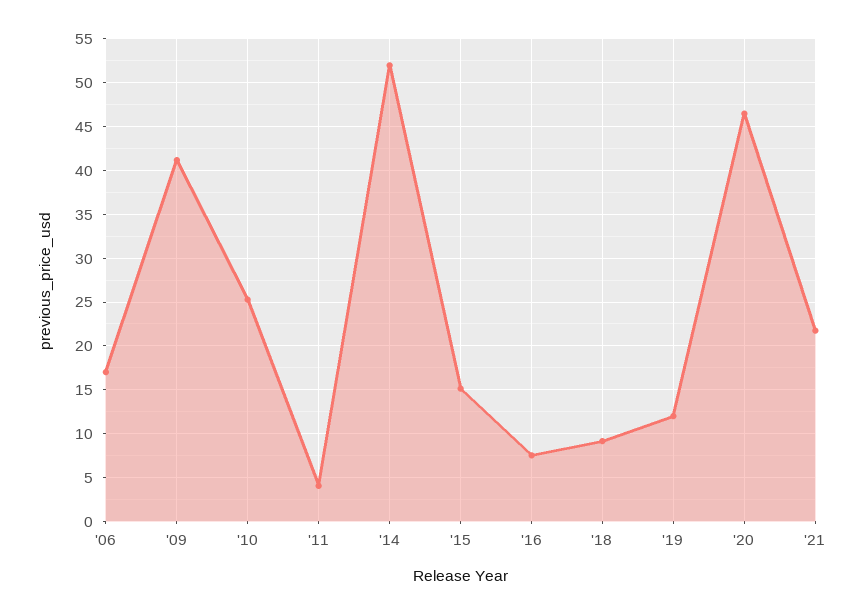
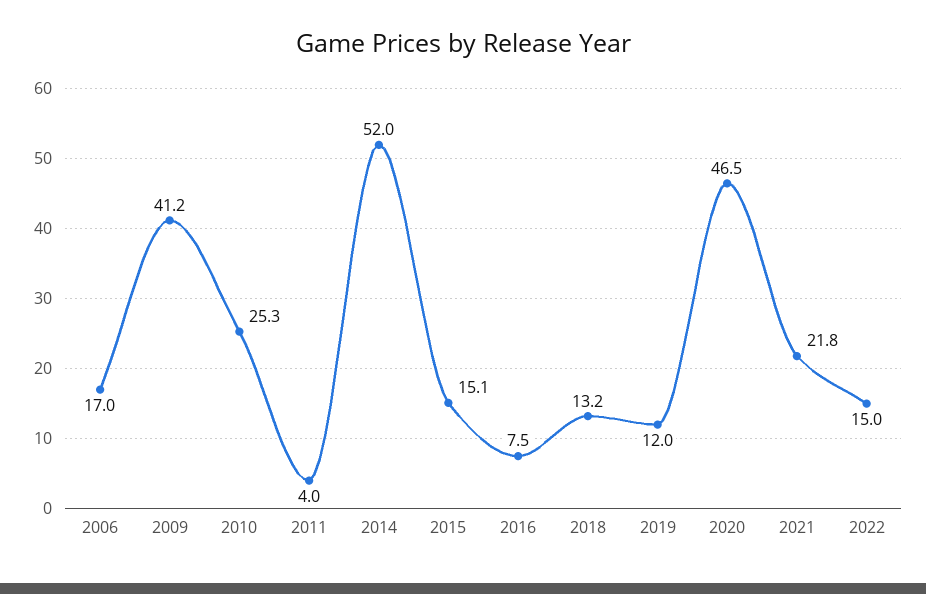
'18: 9 -> 13.2
2022: none -> 15

